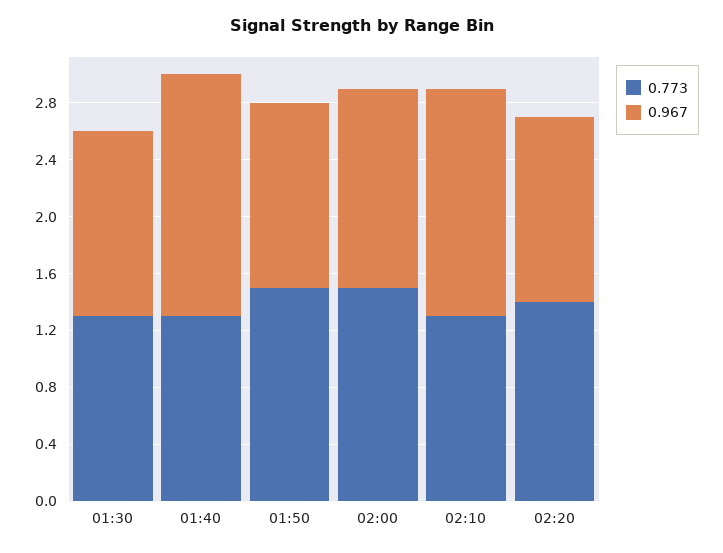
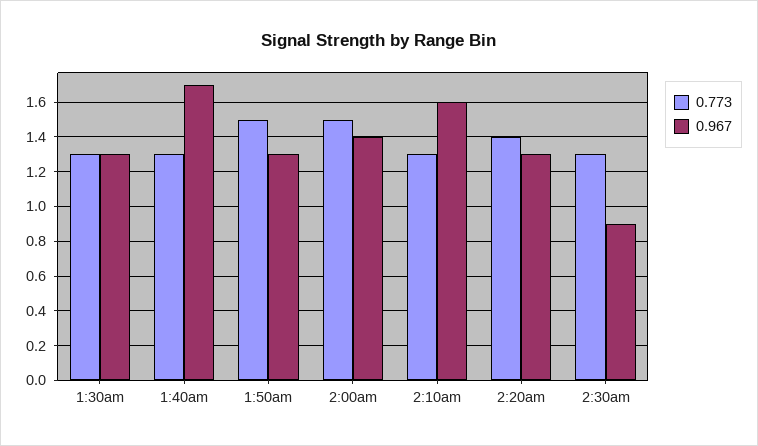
0.773, 2:30am: none -> 1.3
0.967, 2:30am: none -> 0.9

